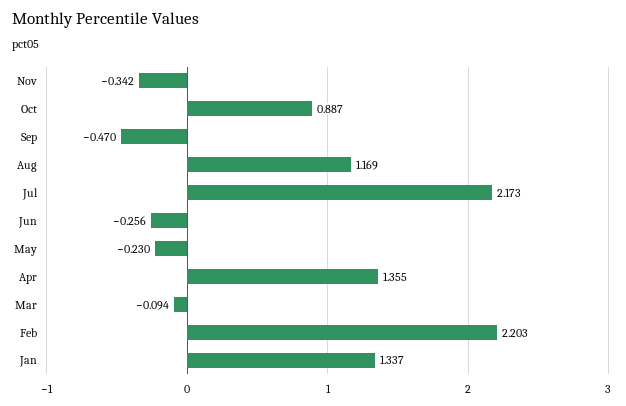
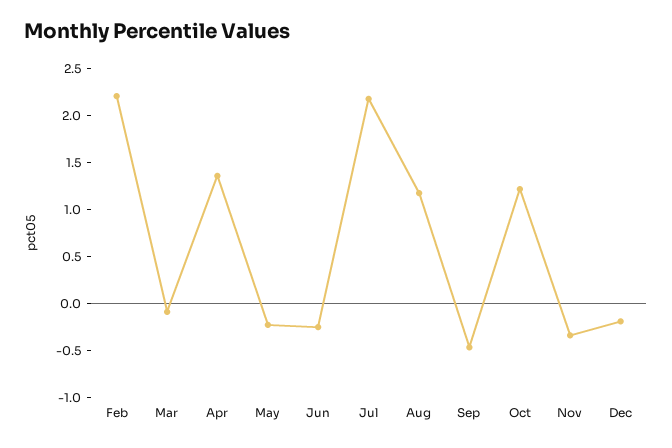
Oct: 0.887 -> 1.2
Jan: 1.337 -> none
Dec: none -> -0.2

